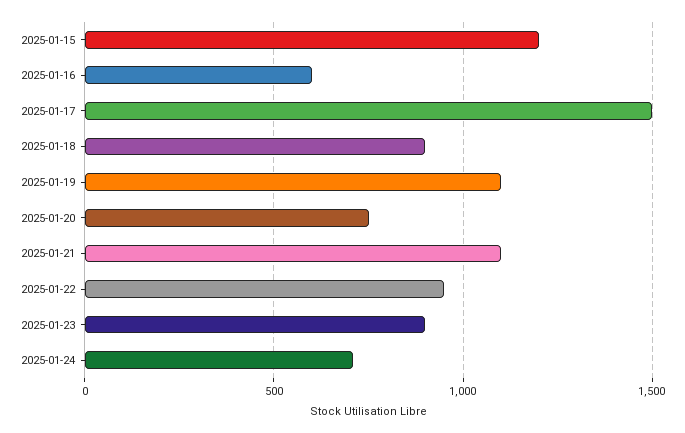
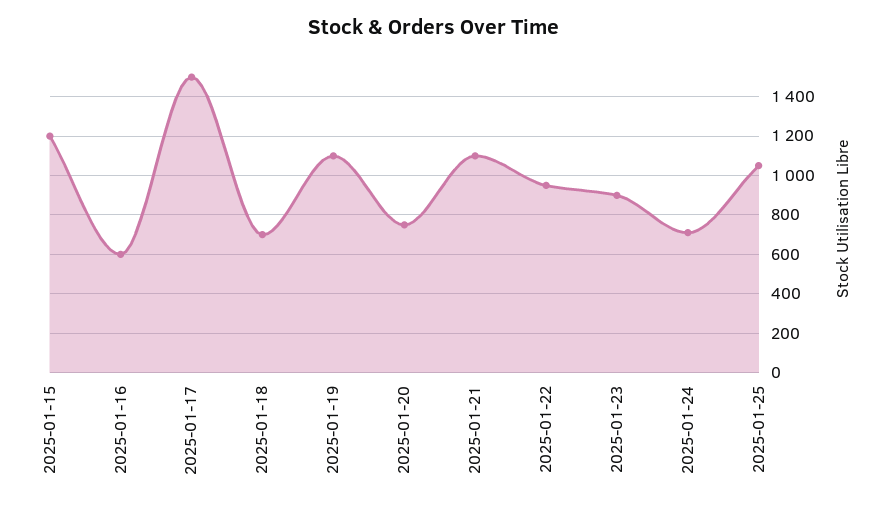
2025-01-18: 900 -> 700
2025-01-25: none -> 1050

